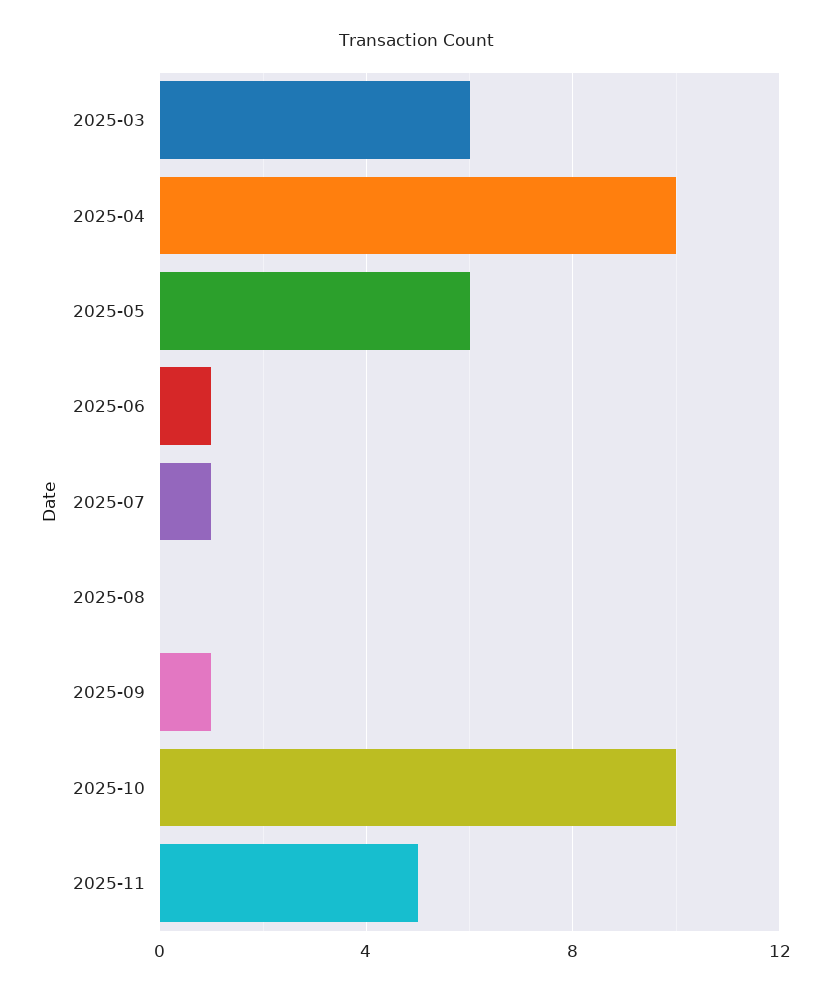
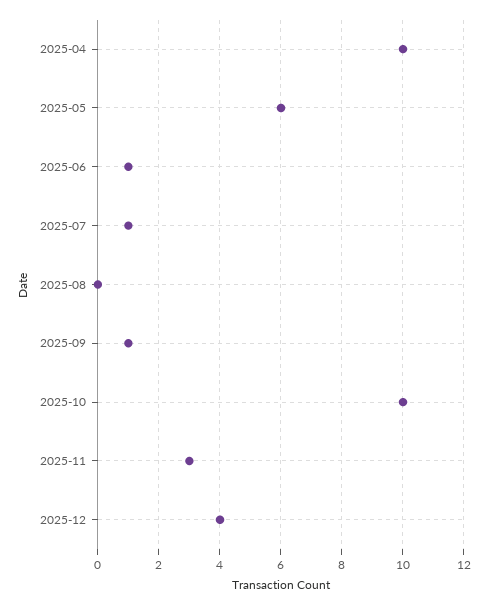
2025-03: 6 -> none
2025-11: 5 -> 3
2025-12: none -> 4

